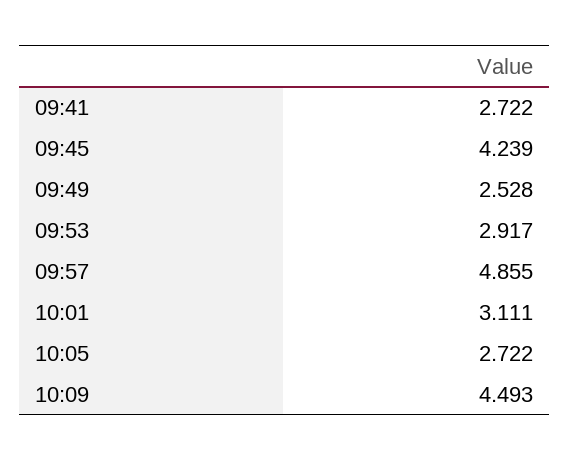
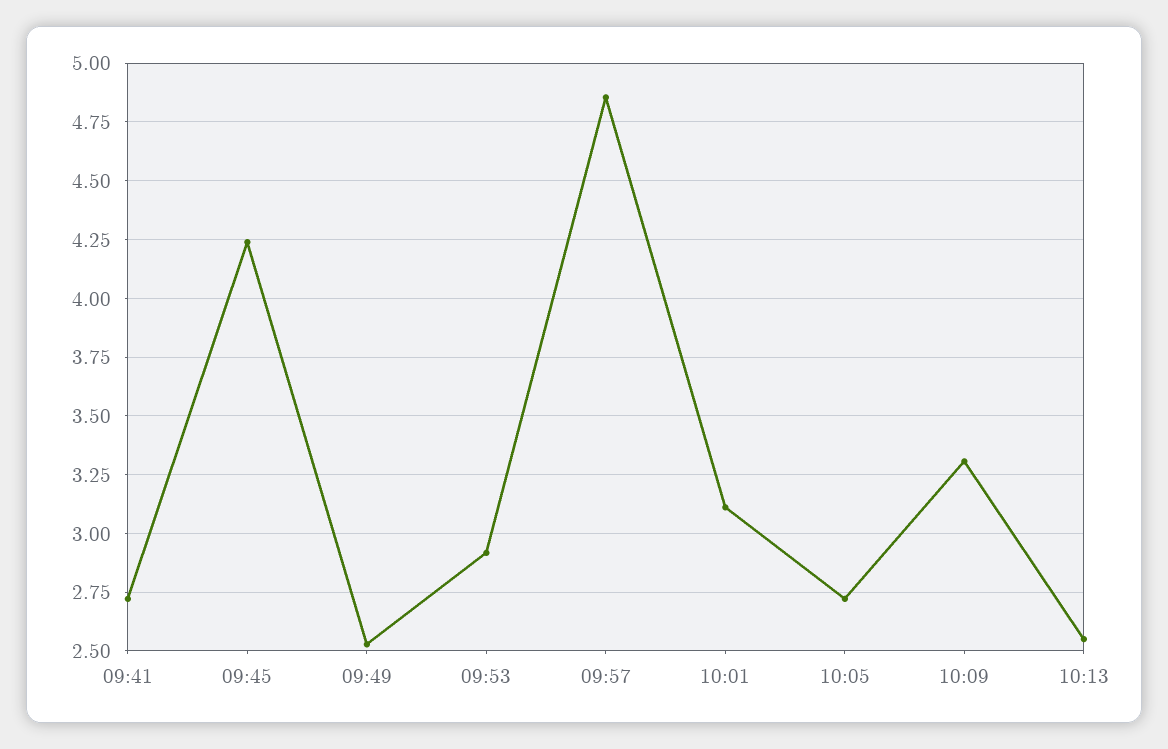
10:09: 4.493 -> 3.3
10:13: none -> 2.55

